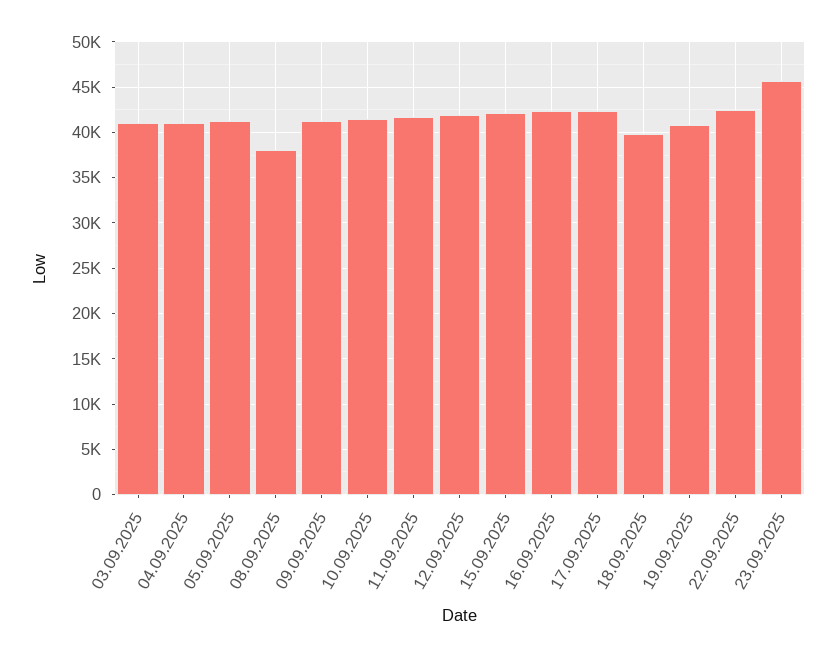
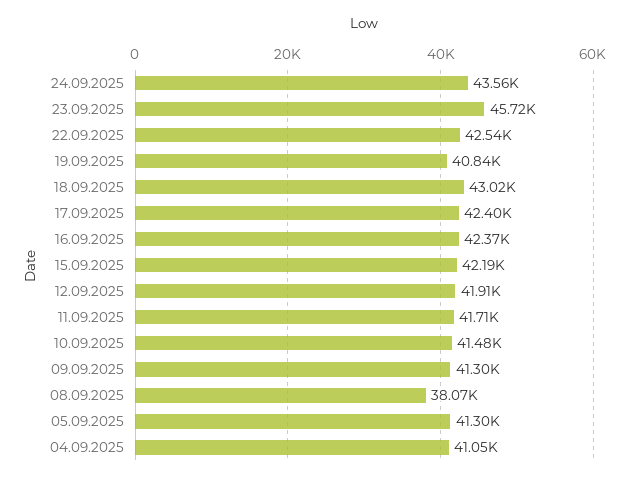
03.09.2025: 41000 -> none
18.09.2025: 40000 -> 43020
24.09.2025: none -> 43560

